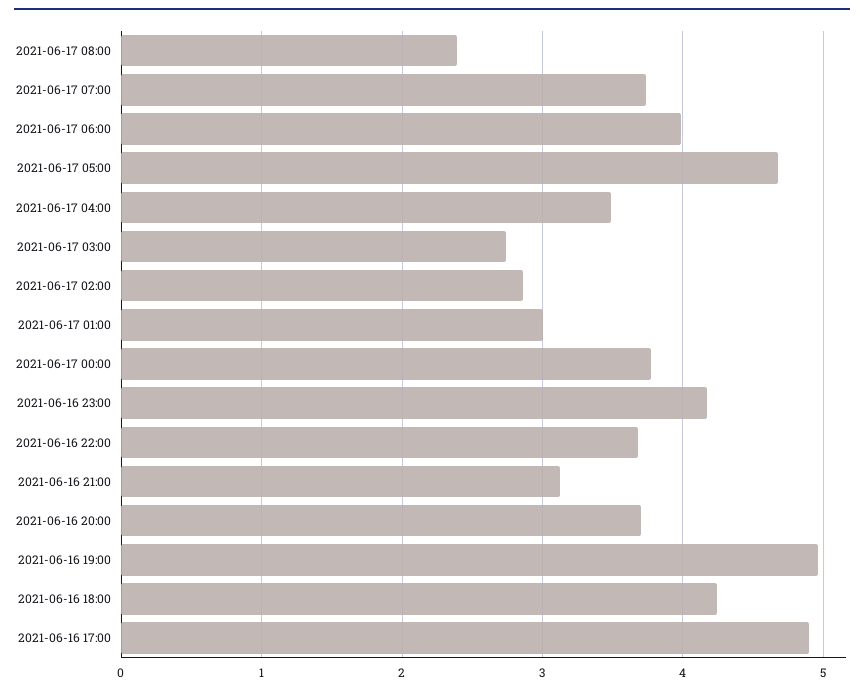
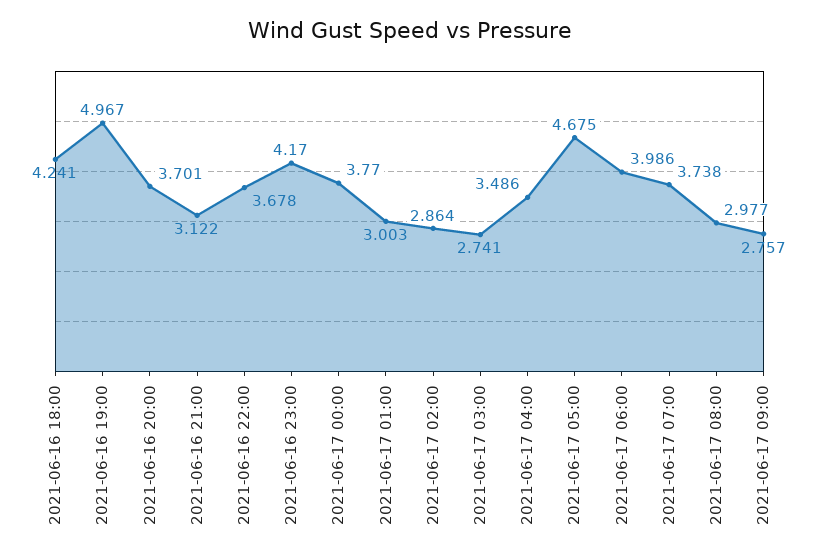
2021-06-17 08:00: 2.4 -> 2.977
2021-06-16 17:00: 4.9 -> none
2021-06-17 09:00: none -> 2.757

